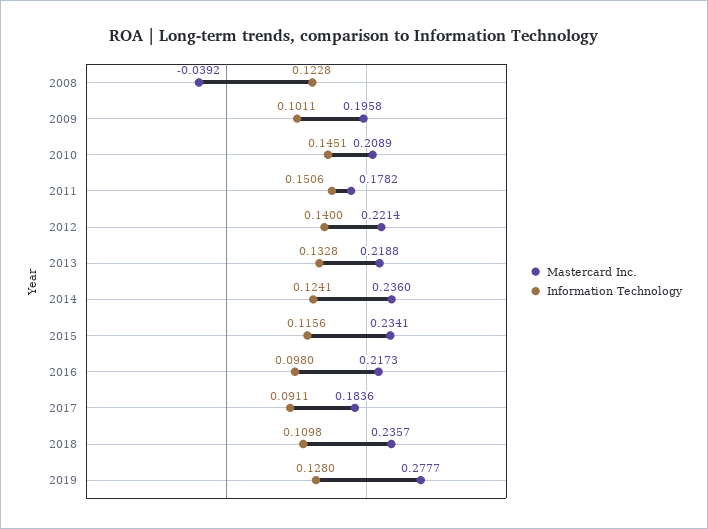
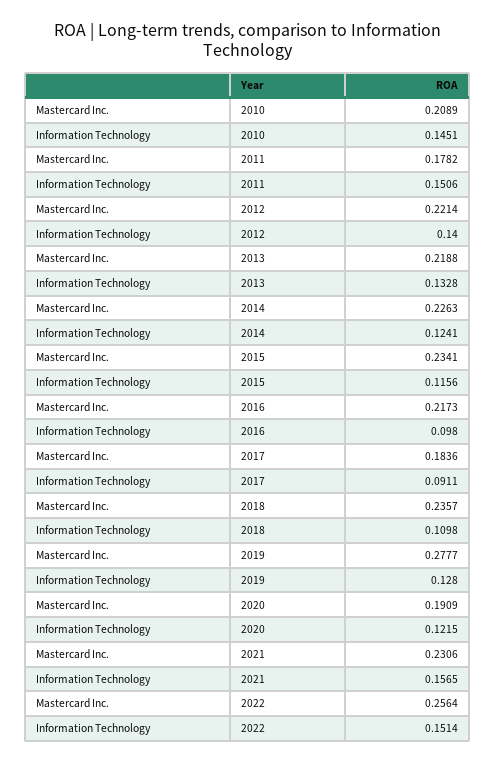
Mastercard Inc., 2008: -0.0392 -> none
Information Technology, 2008: 0.1228 -> none
Mastercard Inc., 2009: 0.1958 -> none
Information Technology, 2009: 0.1011 -> none
Mastercard Inc., 2014: 0.236 -> 0.2263
Mastercard Inc., 2020: none -> 0.1909
Information Technology, 2020: none -> 0.1215
Mastercard Inc., 2021: none -> 0.2306
Information Technology, 2021: none -> 0.1565
Mastercard Inc., 2022: none -> 0.2564
Information Technology, 2022: none -> 0.1514

